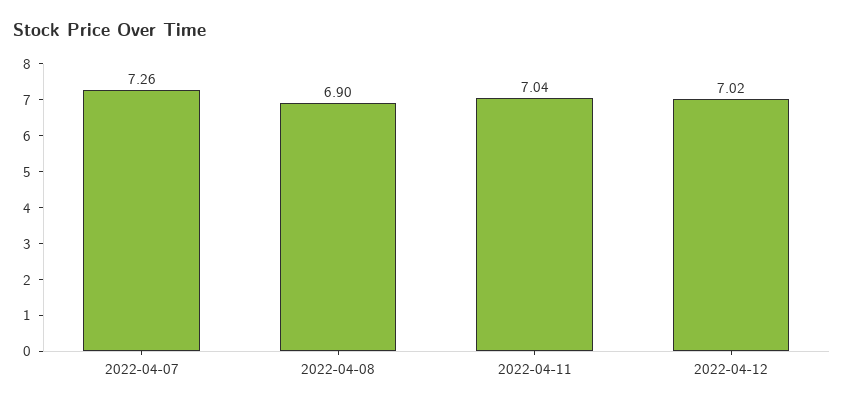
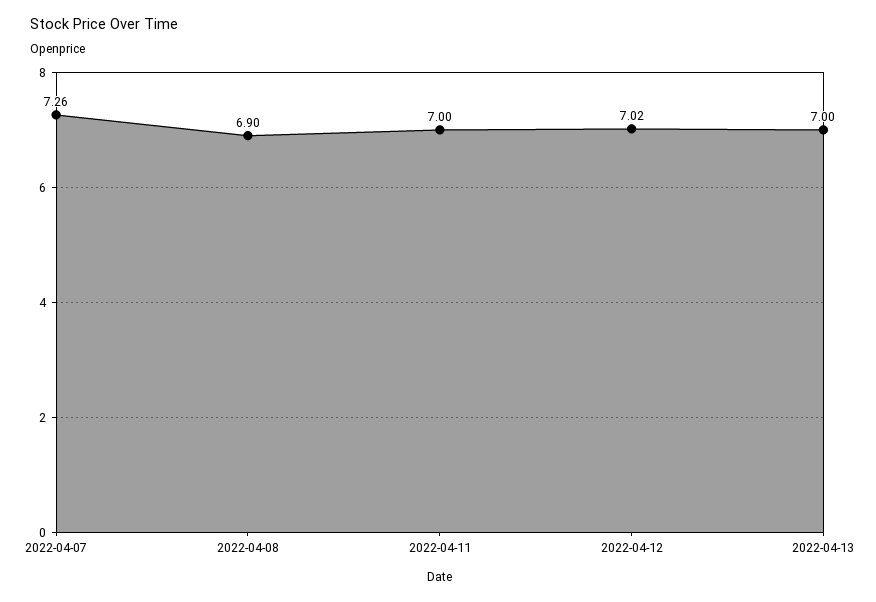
2022-04-11: 7.04 -> 7
2022-04-13: none -> 7

